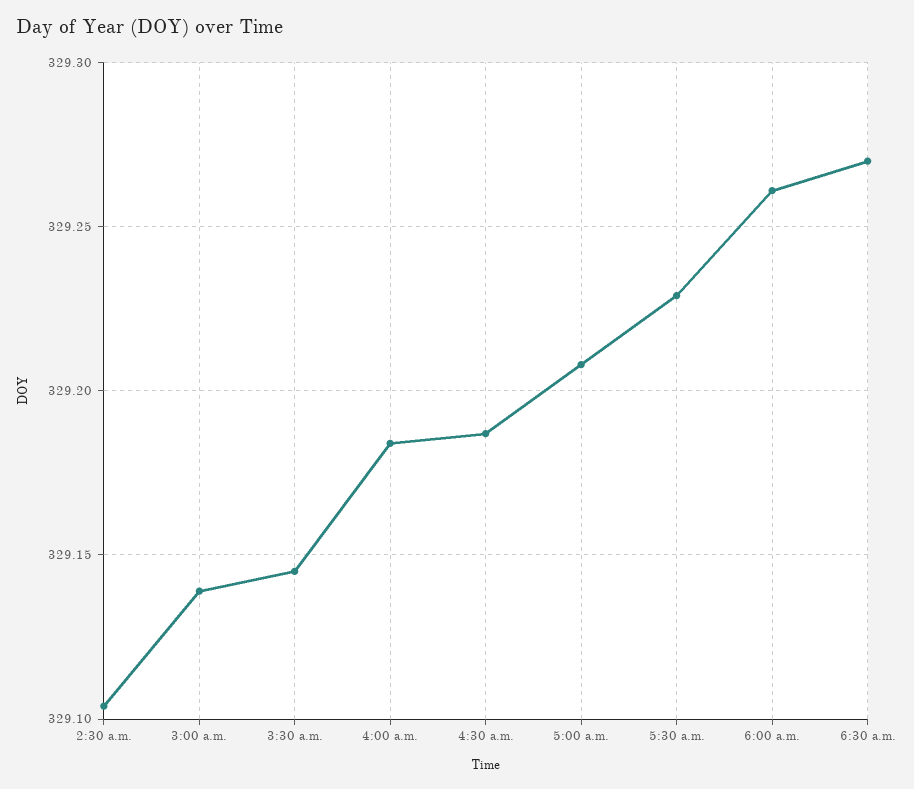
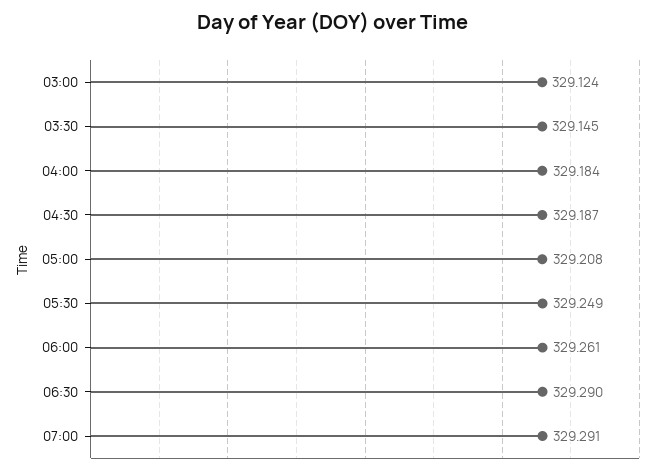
2:30 a.m.: 329.105 -> none
3:00 a.m.: 329.14 -> 329.124
5:30 a.m.: 329.23 -> 329.249
6:30 a.m.: 329.27 -> 329.29
07:00: none -> 329.291

